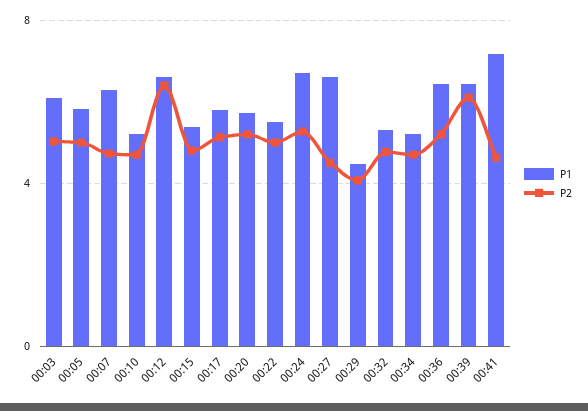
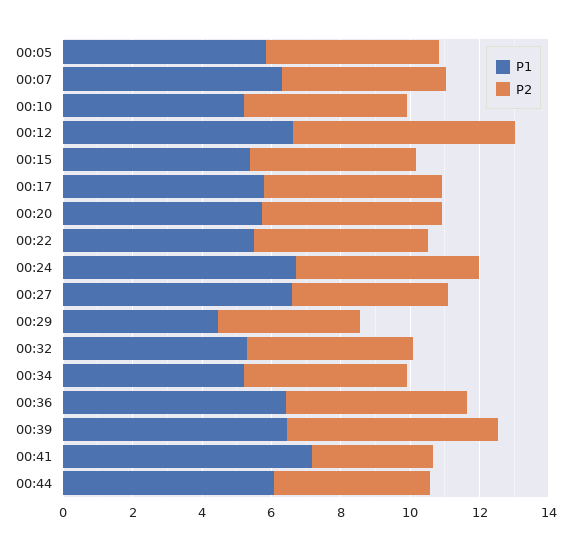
P1, 00:03: 6 -> none
P2, 00:03: 5 -> none
P2, 00:41: 4.5 -> 3.5
P1, 00:44: none -> 6
P2, 00:44: none -> 4.5

